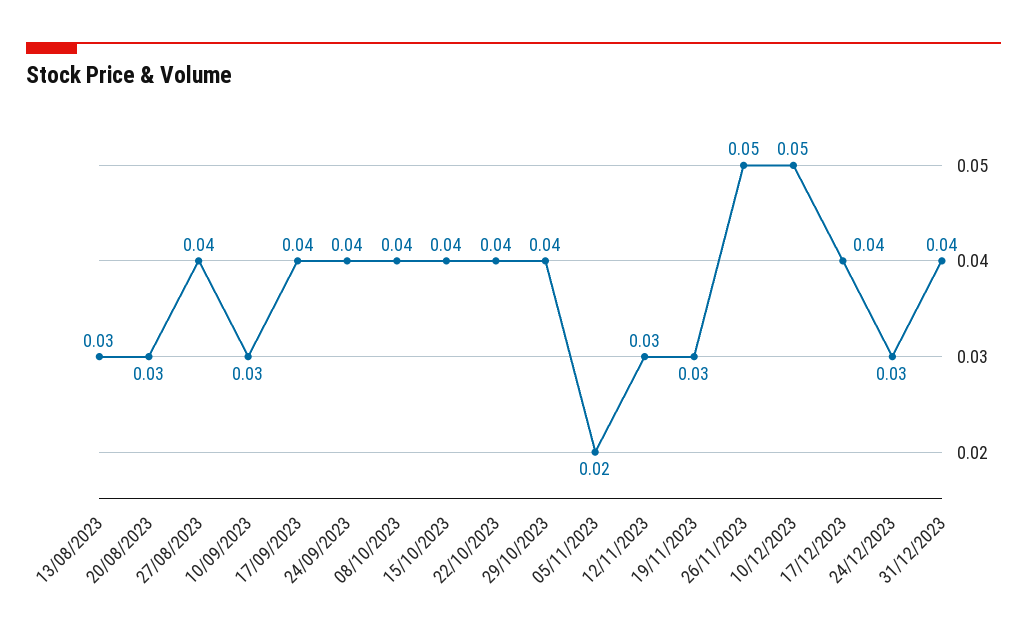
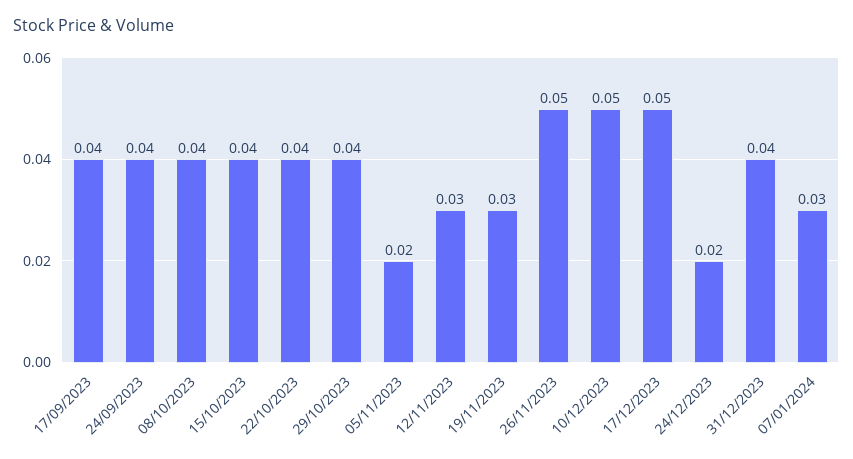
13/08/2023: 0.03 -> none
20/08/2023: 0.03 -> none
27/08/2023: 0.04 -> none
10/09/2023: 0.03 -> none
17/12/2023: 0.04 -> 0.05
24/12/2023: 0.03 -> 0.02
07/01/2024: none -> 0.03

